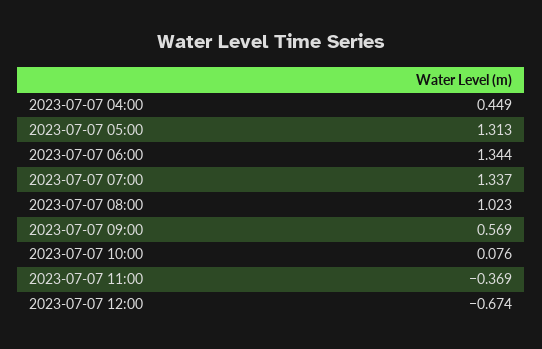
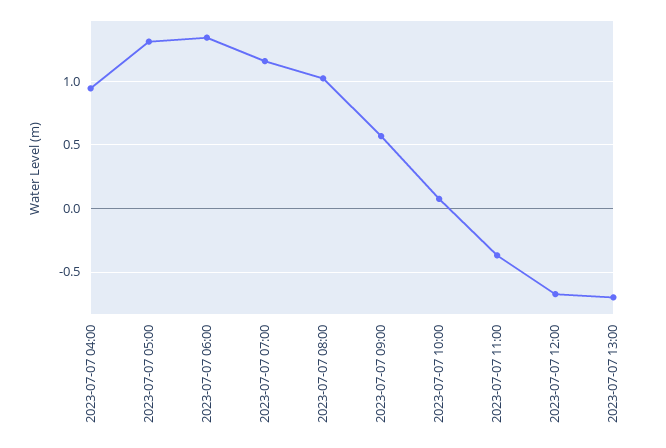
2023-07-07 04:00: 0.449 -> 0.95
2023-07-07 07:00: 1.337 -> 1.15
2023-07-07 13:00: none -> -0.7

